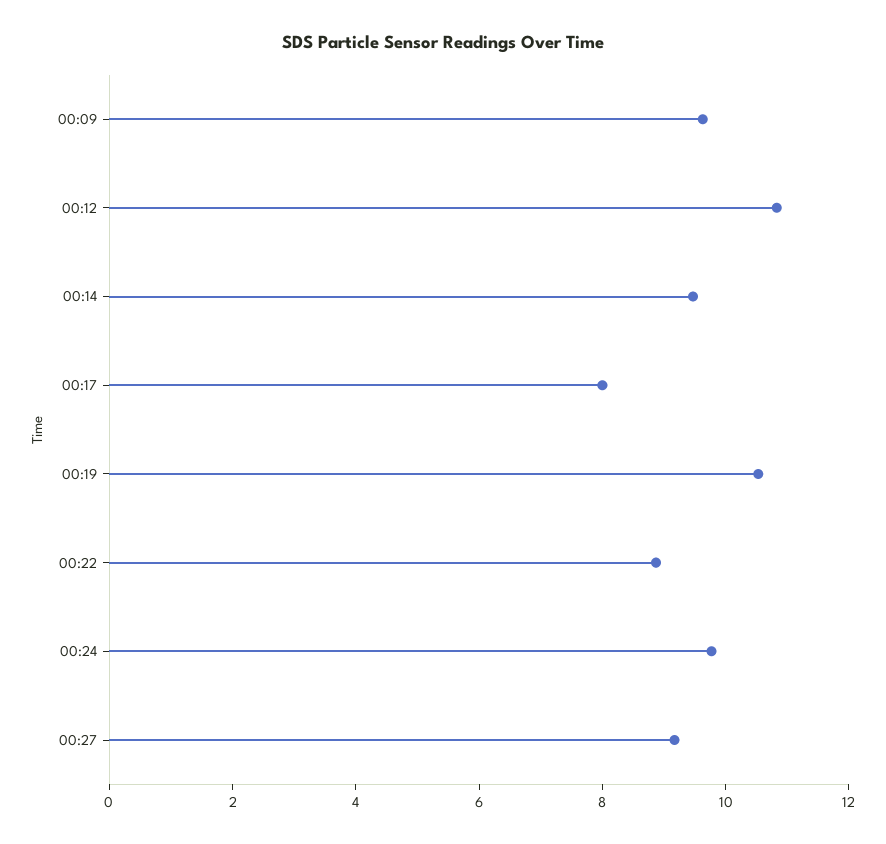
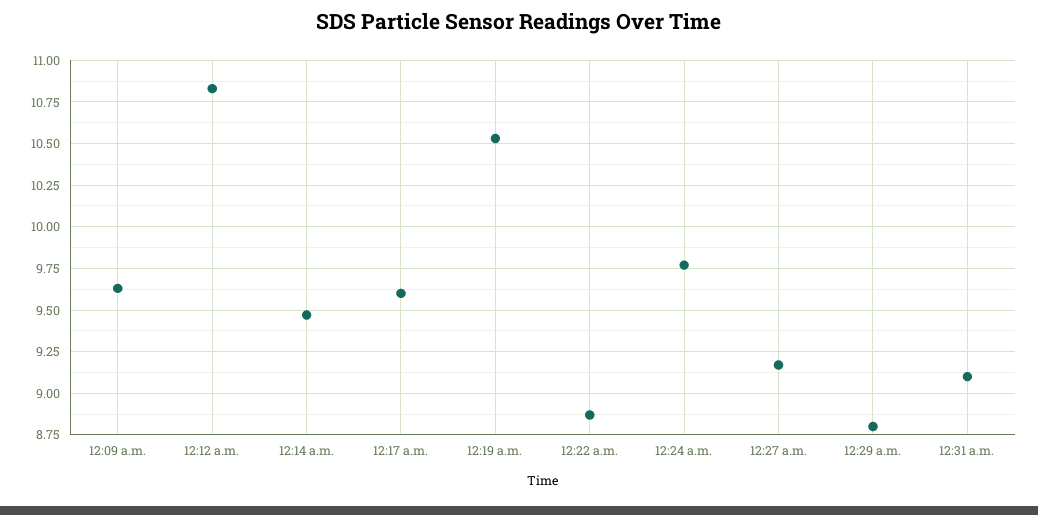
00:17: 8 -> 9.6
12:29 a.m.: none -> 8.8
12:31 a.m.: none -> 9.1

